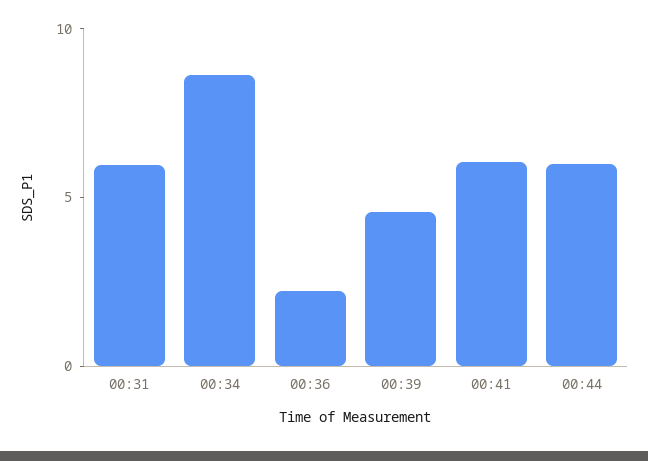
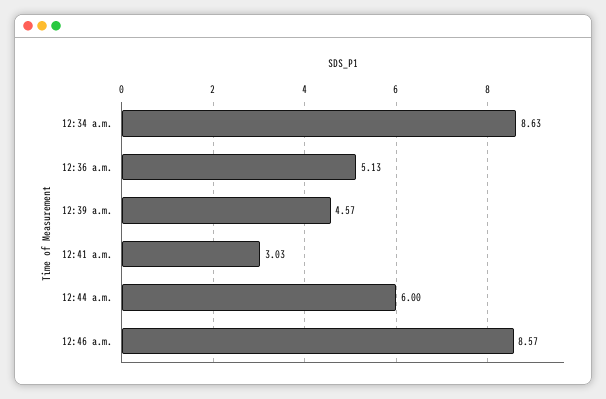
00:31: 6 -> none
00:36: 2 -> 5.13
00:41: 6 -> 3.03
12:46 a.m.: none -> 8.57

